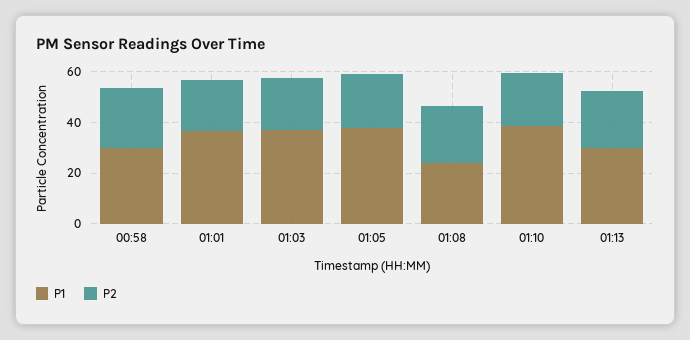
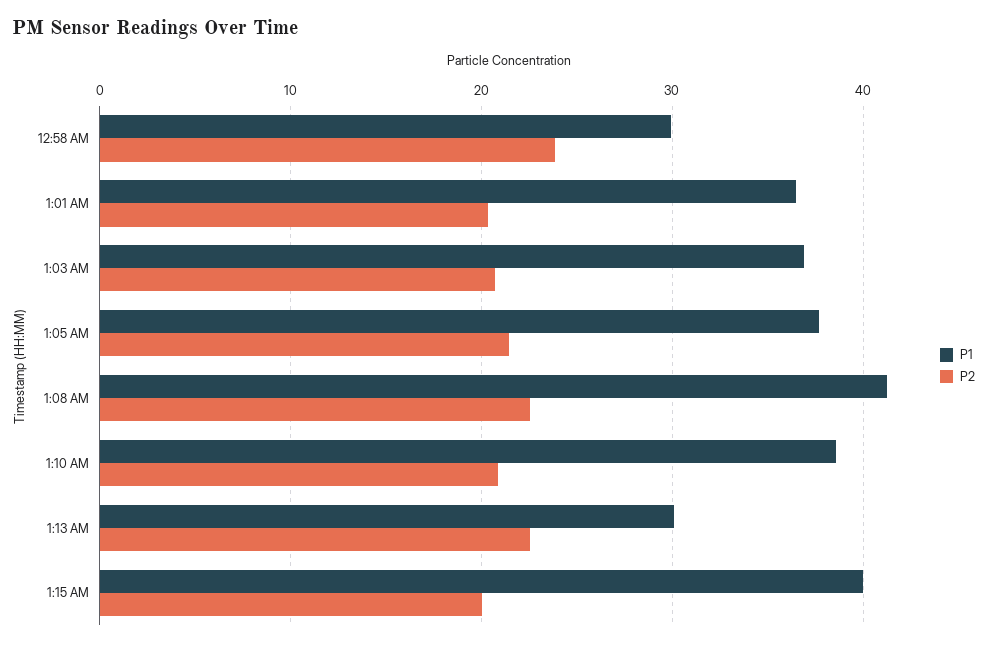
P1, 01:08: 25 -> 41
P1, 1:15 AM: none -> 40
P2, 1:15 AM: none -> 20

